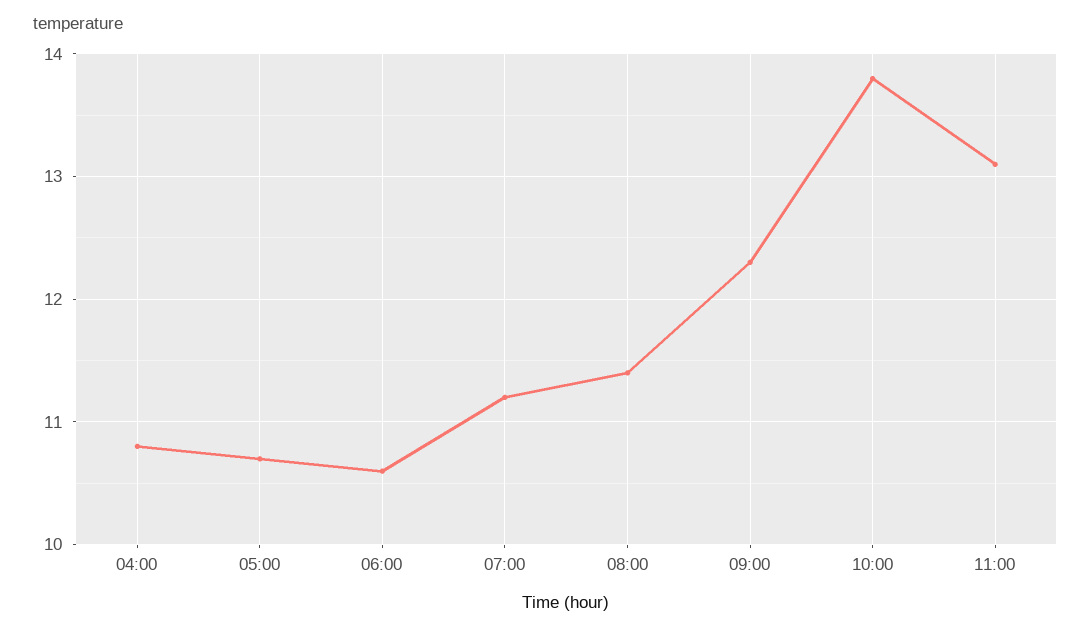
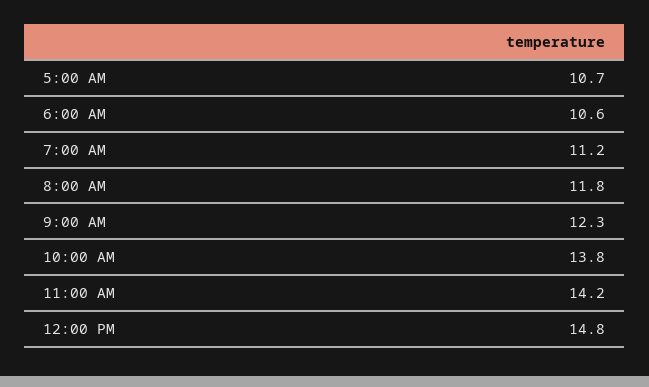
04:00: 10.8 -> none
08:00: 11.4 -> 11.8
11:00: 13.1 -> 14.2
12:00 PM: none -> 14.8

